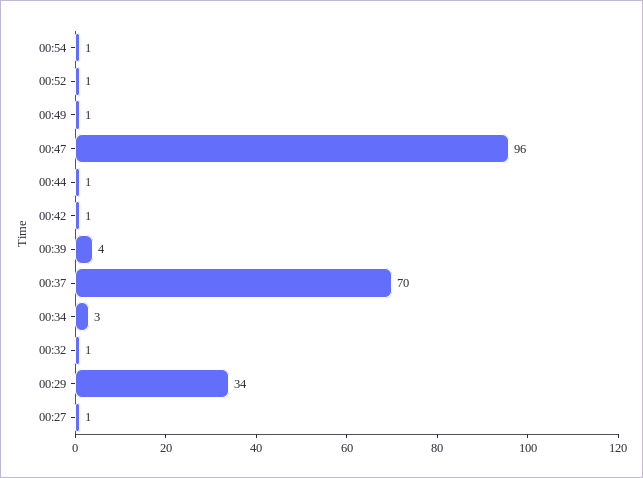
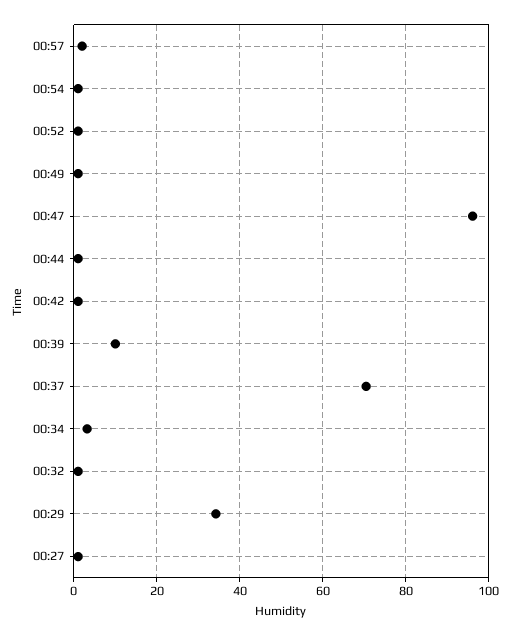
00:39: 4 -> 10
00:57: none -> 2

